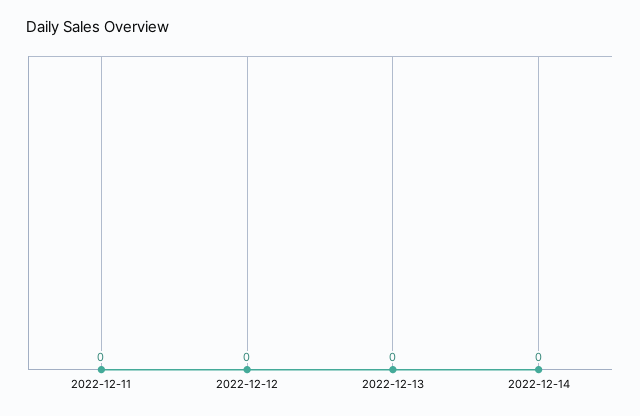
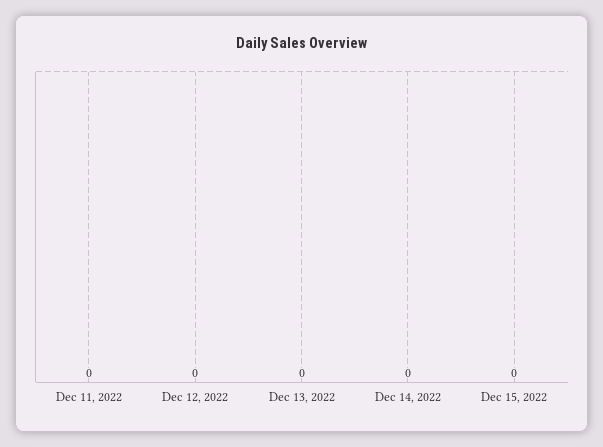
Dec 15, 2022: none -> 0

